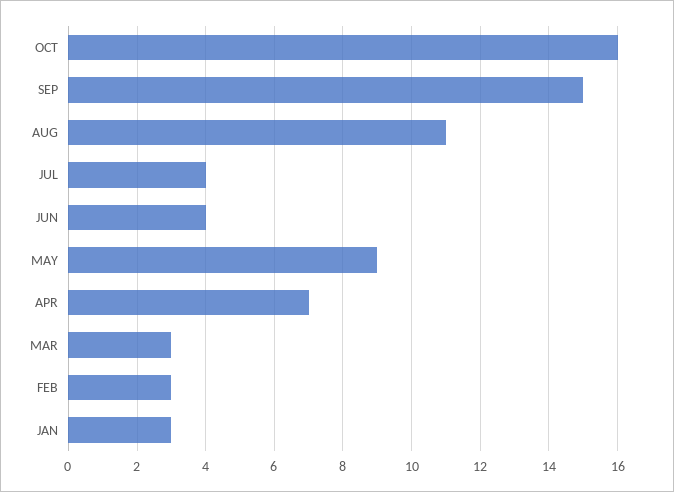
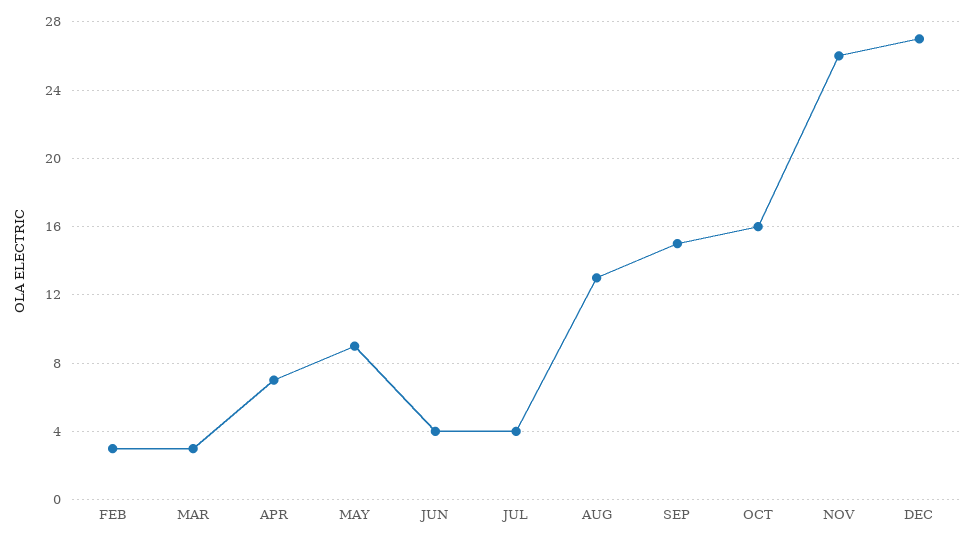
AUG: 11 -> 13
JAN: 3 -> none
NOV: none -> 26
DEC: none -> 27

